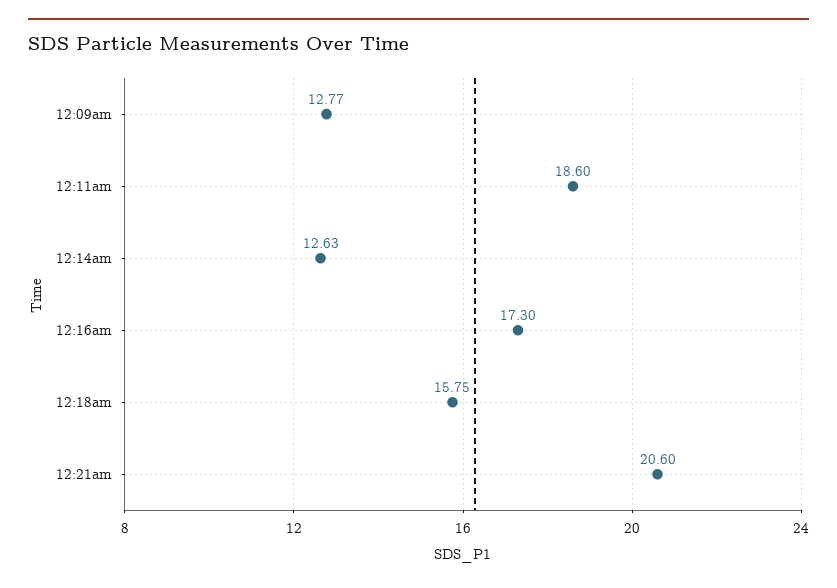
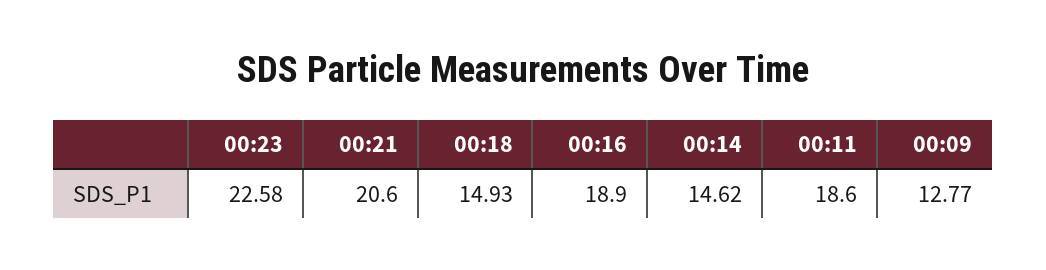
12:14am: 12.63 -> 14.62
12:16am: 17.3 -> 18.9
12:18am: 15.75 -> 14.93
00:23: none -> 22.58

